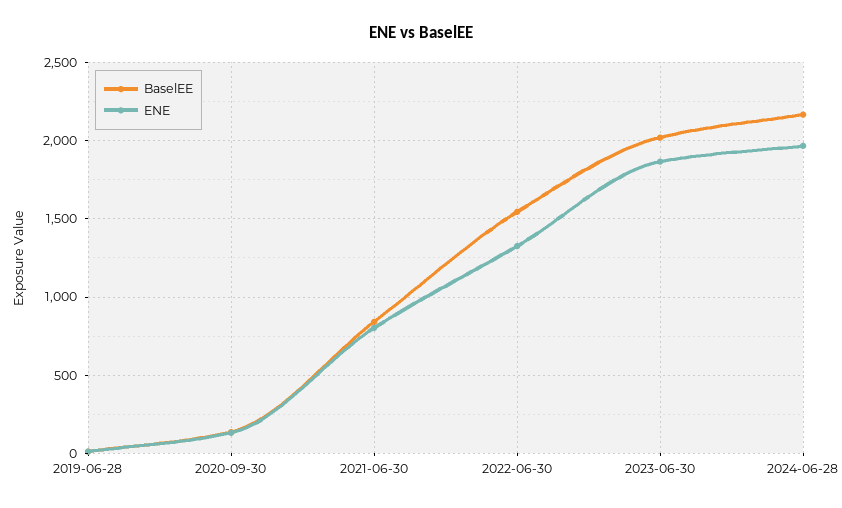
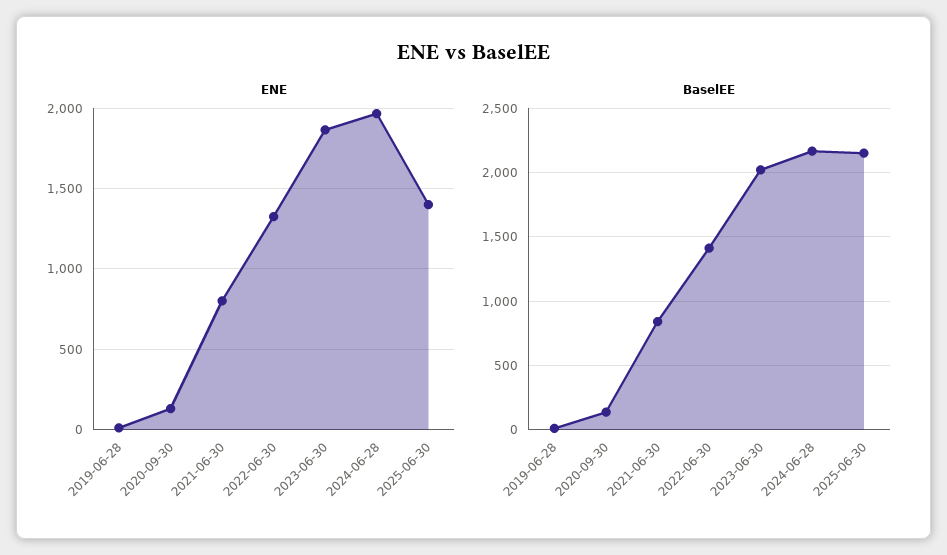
BaselEE, 2022-06-30: 1550 -> 1400
ENE, 2025-06-30: none -> 1400
BaselEE, 2025-06-30: none -> 2150

